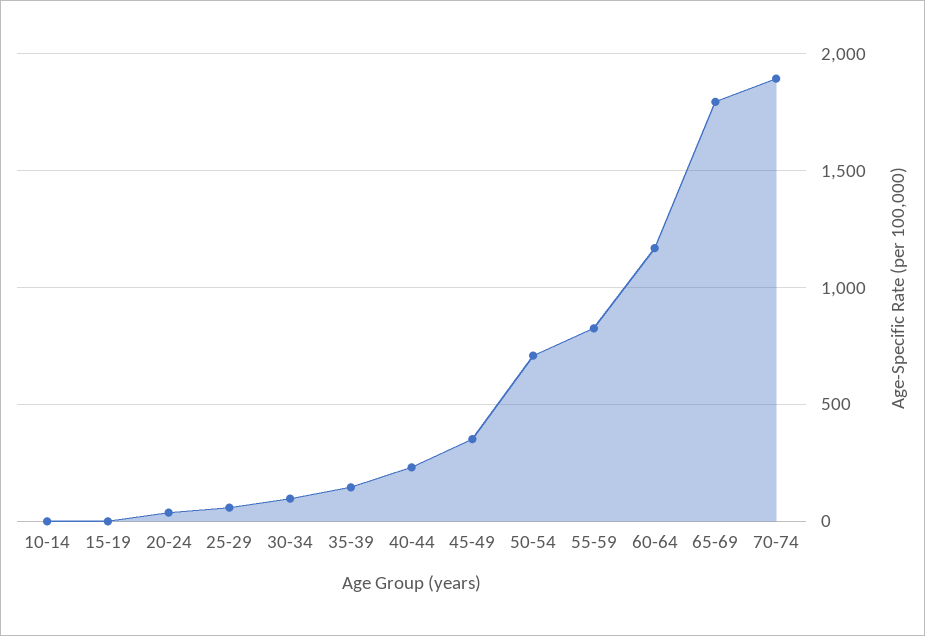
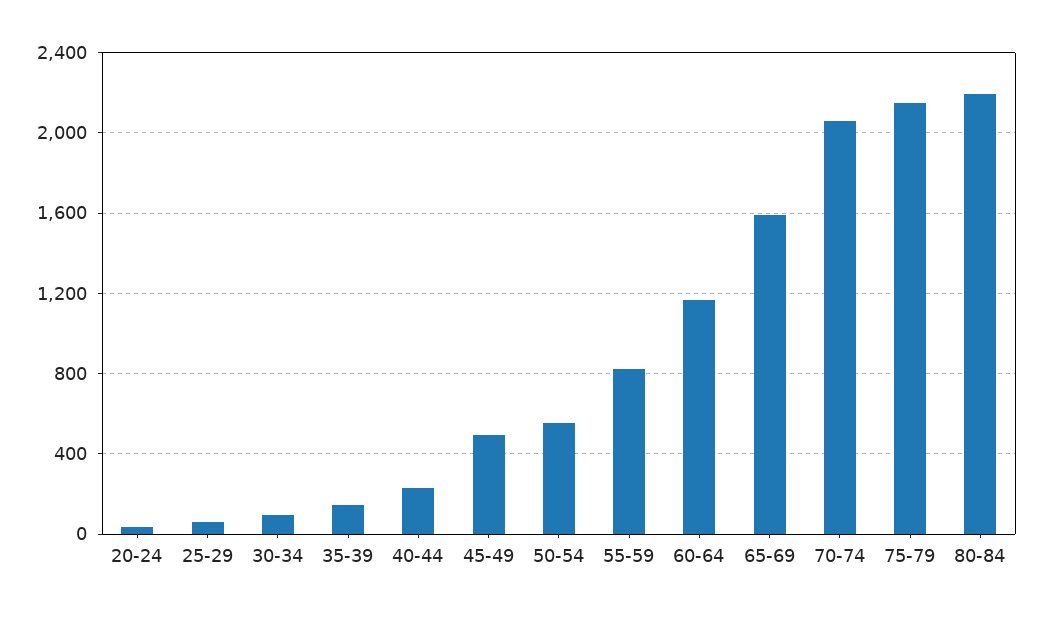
10-14: 0 -> none
15-19: 0 -> none
45-49: 350 -> 500
50-54: 700 -> 550
65-69: 1800 -> 1600
70-74: 1900 -> 2050
75-79: none -> 2150
80-84: none -> 2200

